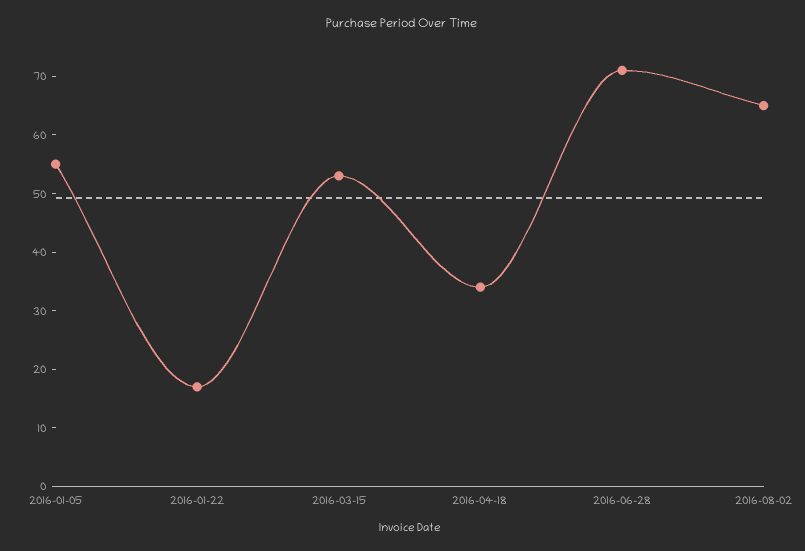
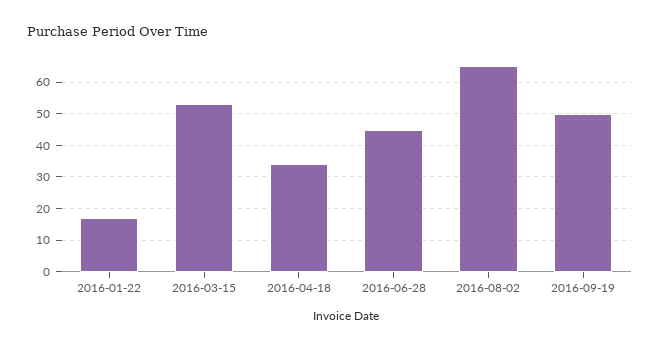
2016-01-05: 55 -> none
2016-06-28: 70 -> 45
2016-09-19: none -> 50

